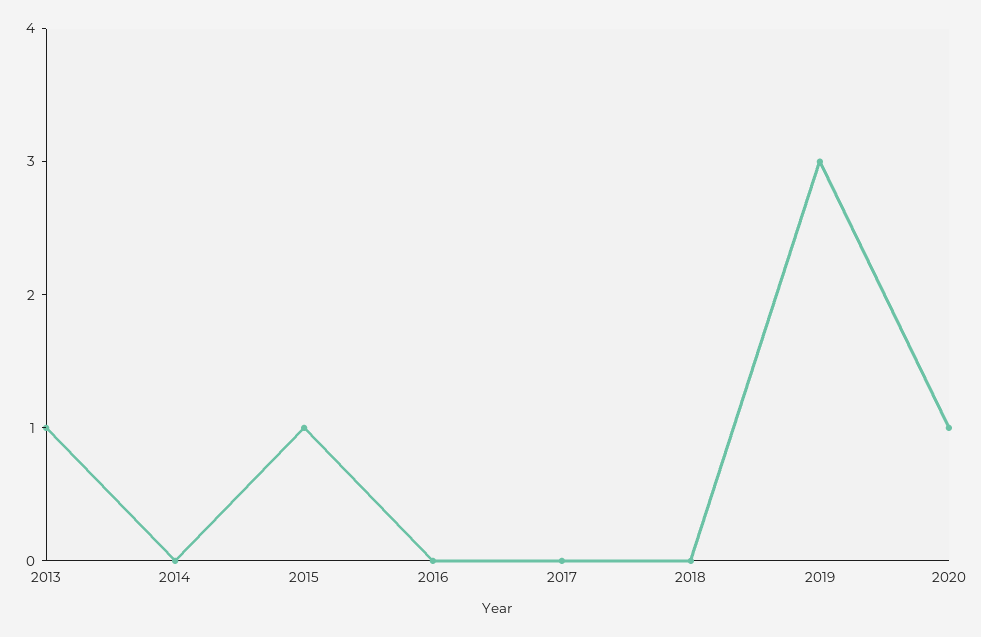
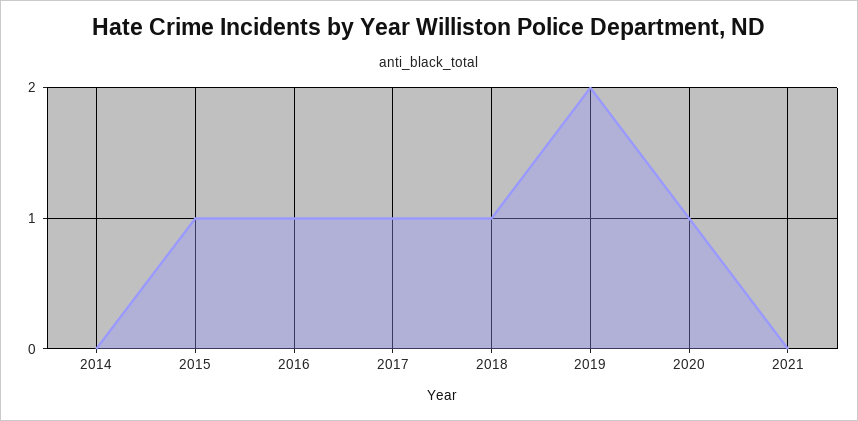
2013: 1 -> none
2016: 0 -> 1
2017: 0 -> 1
2018: 0 -> 1
2019: 3 -> 2
2021: none -> 0

